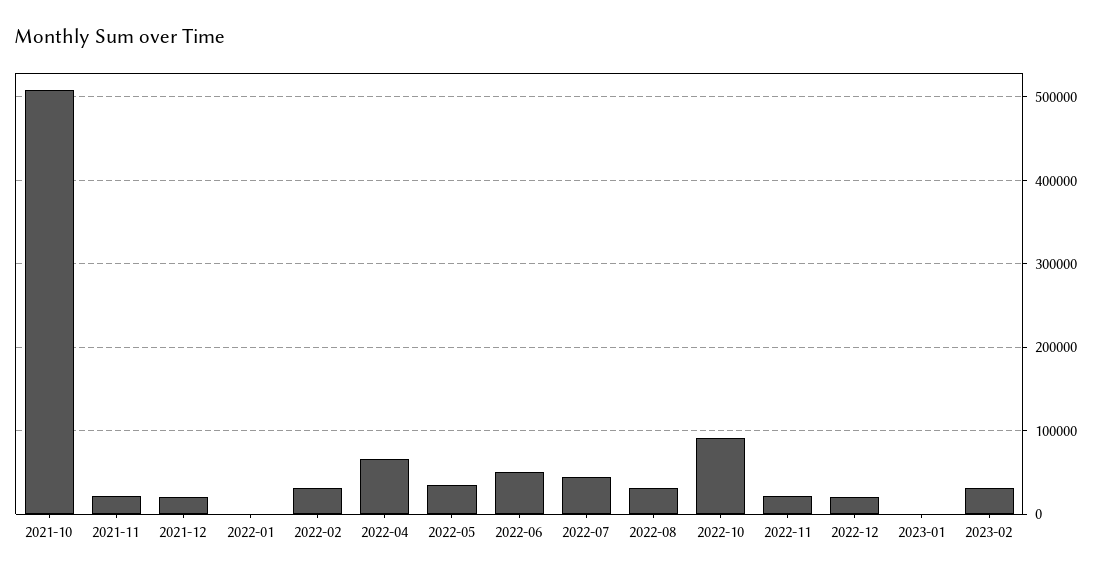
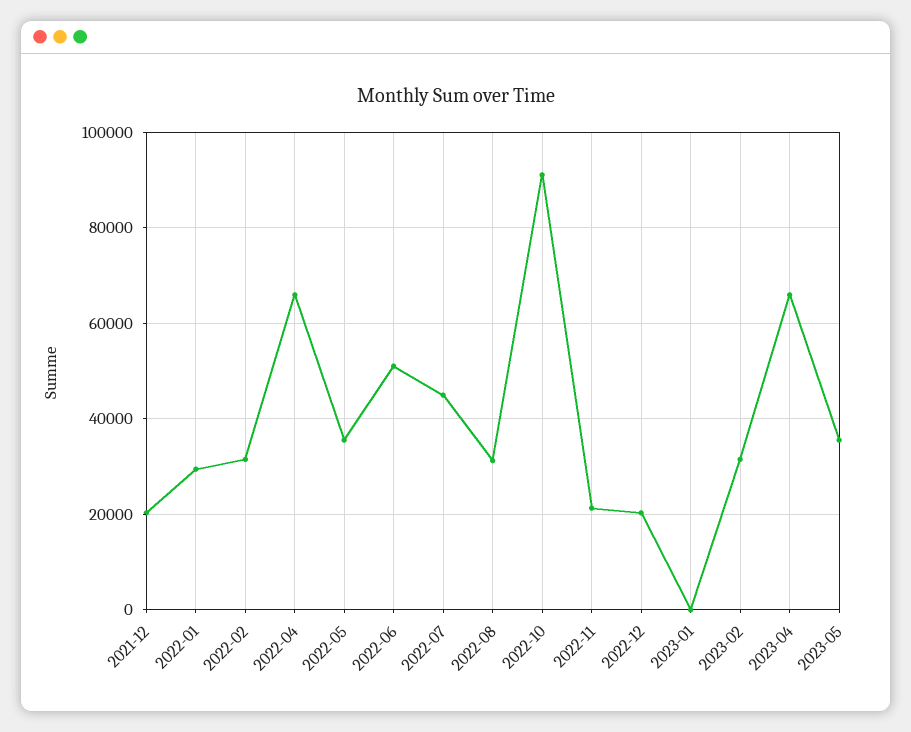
2021-10: 510000 -> none
2021-11: 20000 -> none
2022-01: 0 -> 30000
2023-04: none -> 66000
2023-05: none -> 36000

